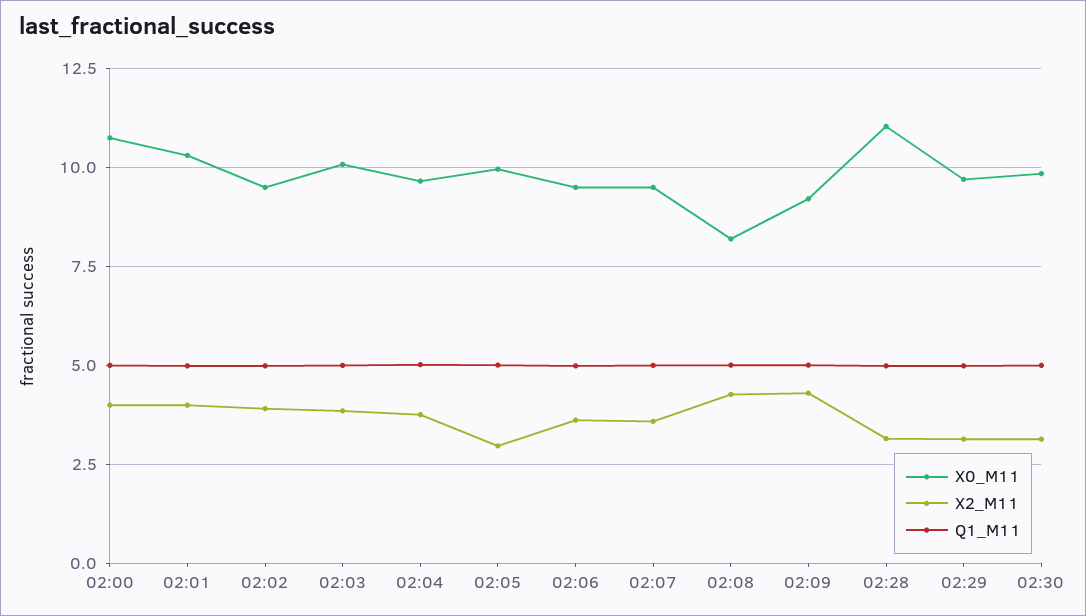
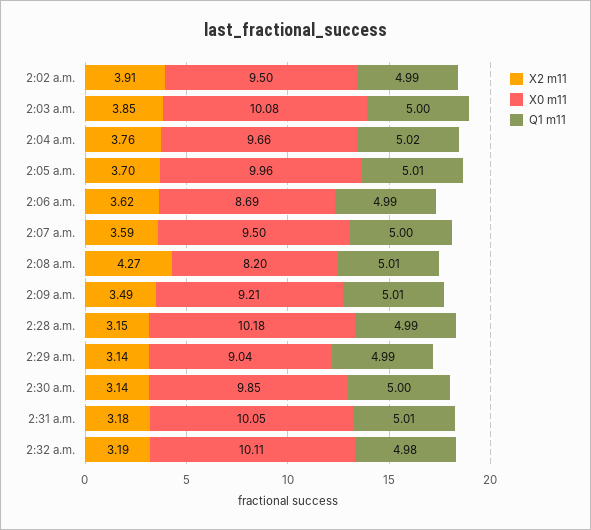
X0_M11, 02:00: 10.75 -> none
X2_M11, 02:00: 4 -> none
Q1_M11, 02:00: 5 -> none
X0_M11, 02:01: 10.25 -> none
X2_M11, 02:01: 4 -> none
Q1_M11, 02:01: 5 -> none
X2_M11, 02:05: 3 -> 3.7
X0_M11, 02:06: 9.5 -> 8.69
X2_M11, 02:09: 4.25 -> 3.49
X0_M11, 02:28: 11 -> 10.18
X0_M11, 02:29: 9.75 -> 9.04
X2_M11, 2:31 a.m.: none -> 3.18
X0_M11, 2:31 a.m.: none -> 10.05
Q1_M11, 2:31 a.m.: none -> 5.01
X2_M11, 2:32 a.m.: none -> 3.19
X0_M11, 2:32 a.m.: none -> 10.11
Q1_M11, 2:32 a.m.: none -> 4.98

